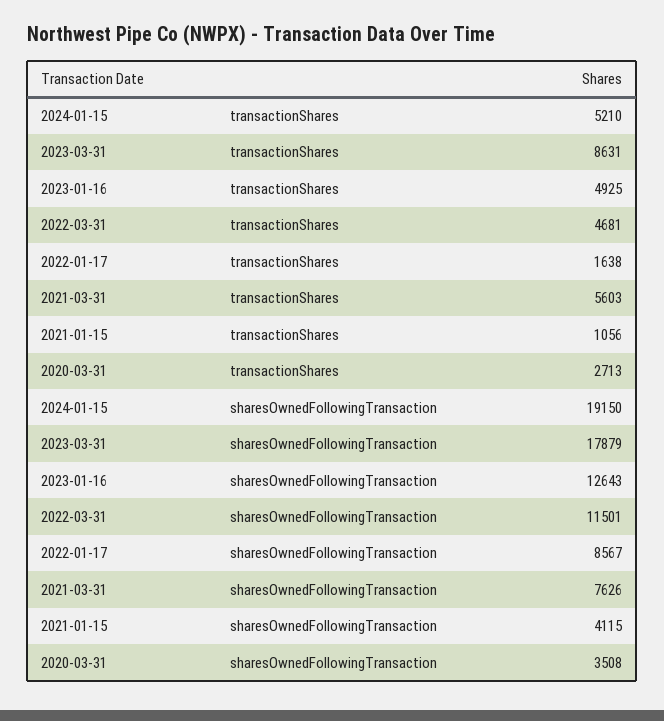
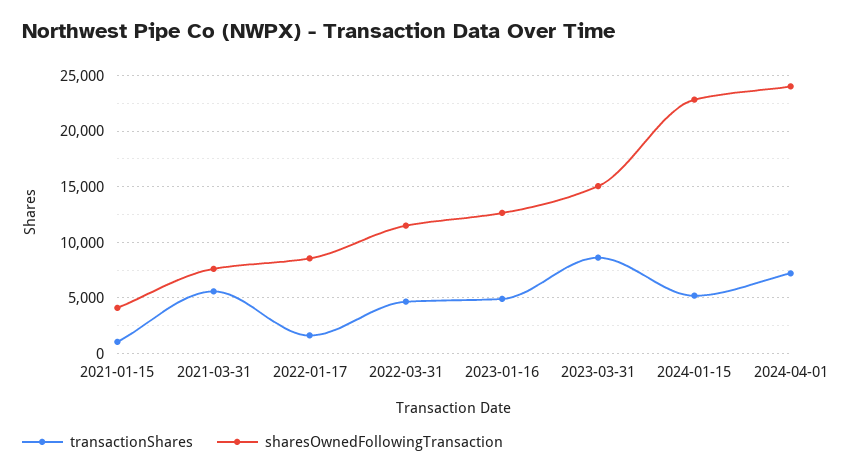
transactionShares, 2020-03-31: 2713 -> none
sharesOwnedFollowingTransaction, 2024-01-15: 19150 -> 23000
sharesOwnedFollowingTransaction, 2023-03-31: 17879 -> 15000
sharesOwnedFollowingTransaction, 2020-03-31: 3508 -> none
transactionShares, 2024-04-01: none -> 7000
sharesOwnedFollowingTransaction, 2024-04-01: none -> 24000

